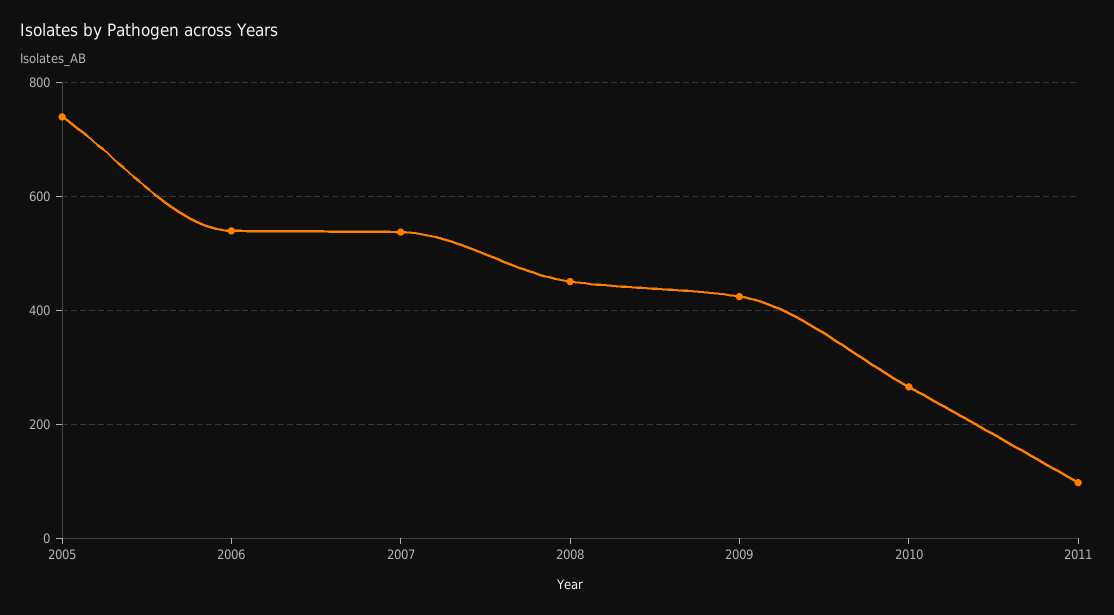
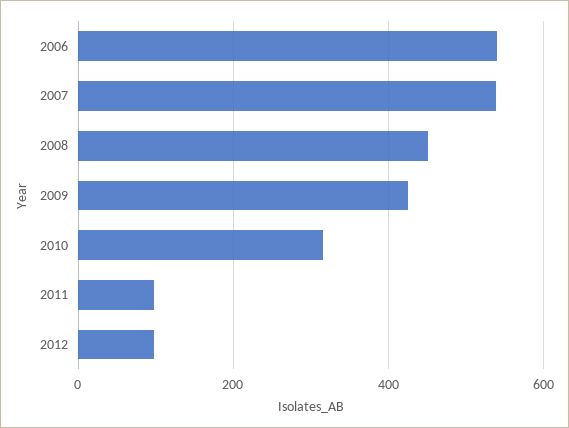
2005: 740 -> none
2010: 260 -> 320
2012: none -> 100

